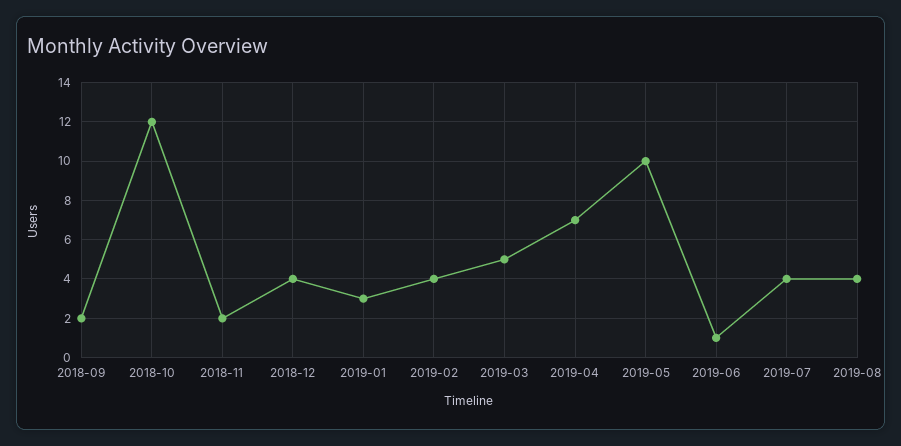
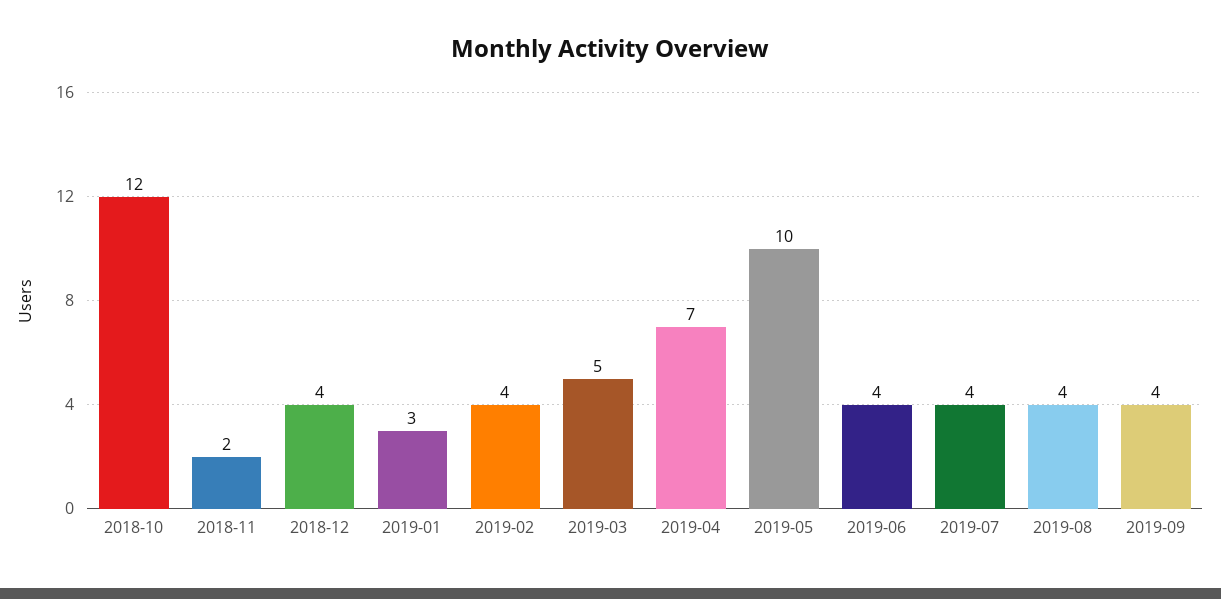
2018-09: 2 -> none
2019-06: 1 -> 4
2019-09: none -> 4

